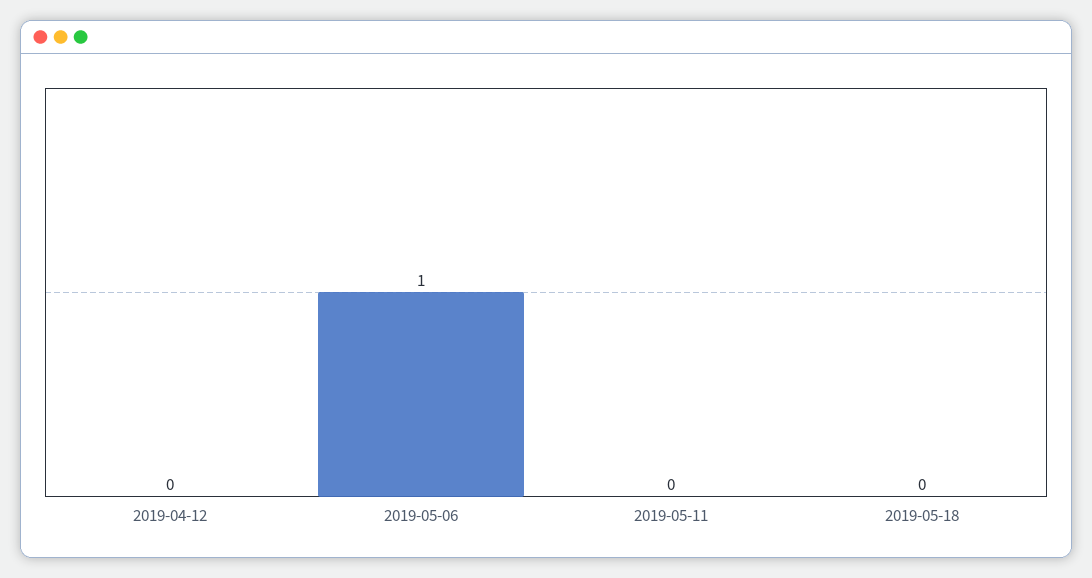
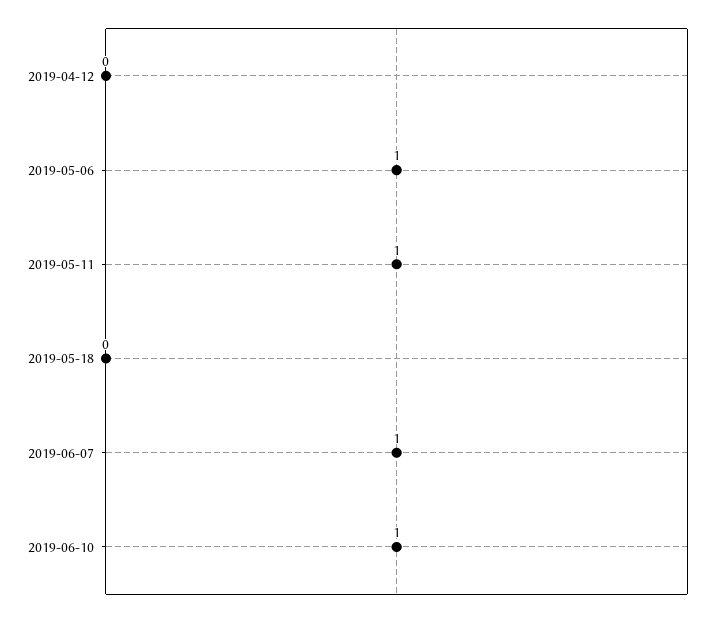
2019-05-11: 0 -> 1
2019-06-07: none -> 1
2019-06-10: none -> 1

